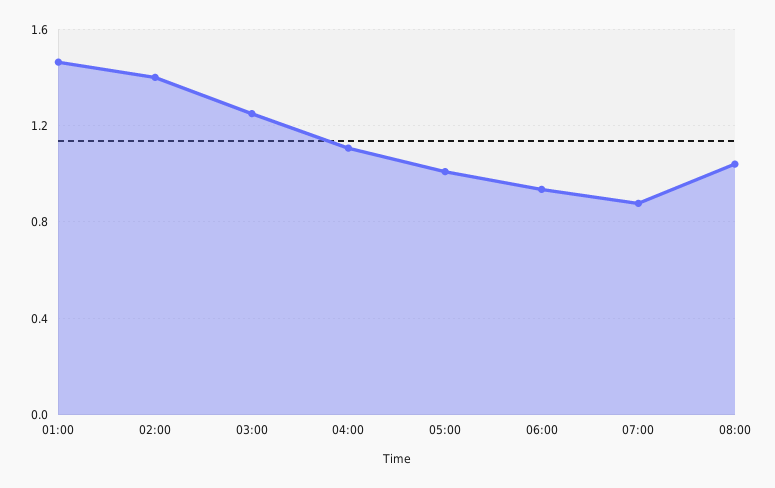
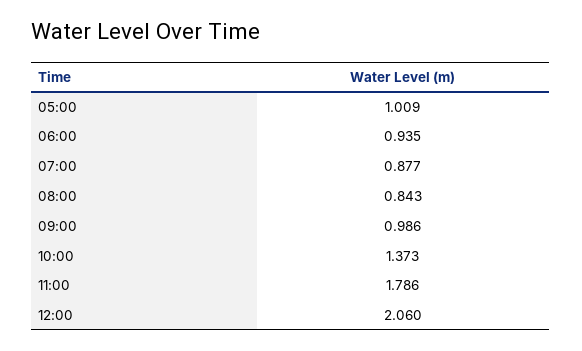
01:00: 1.45 -> none
02:00: 1.4 -> none
03:00: 1.25 -> none
04:00: 1.1 -> none
08:00: 1.05 -> 0.843
09:00: none -> 0.986
10:00: none -> 1.373
11:00: none -> 1.786
12:00: none -> 2.06

